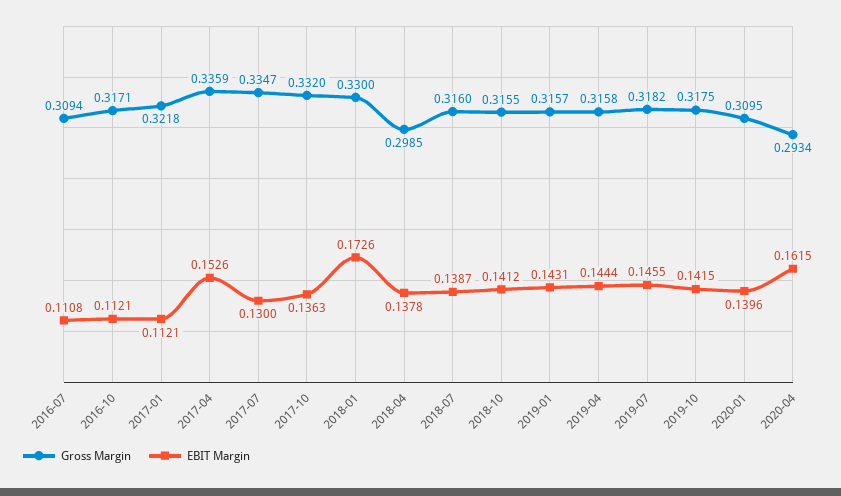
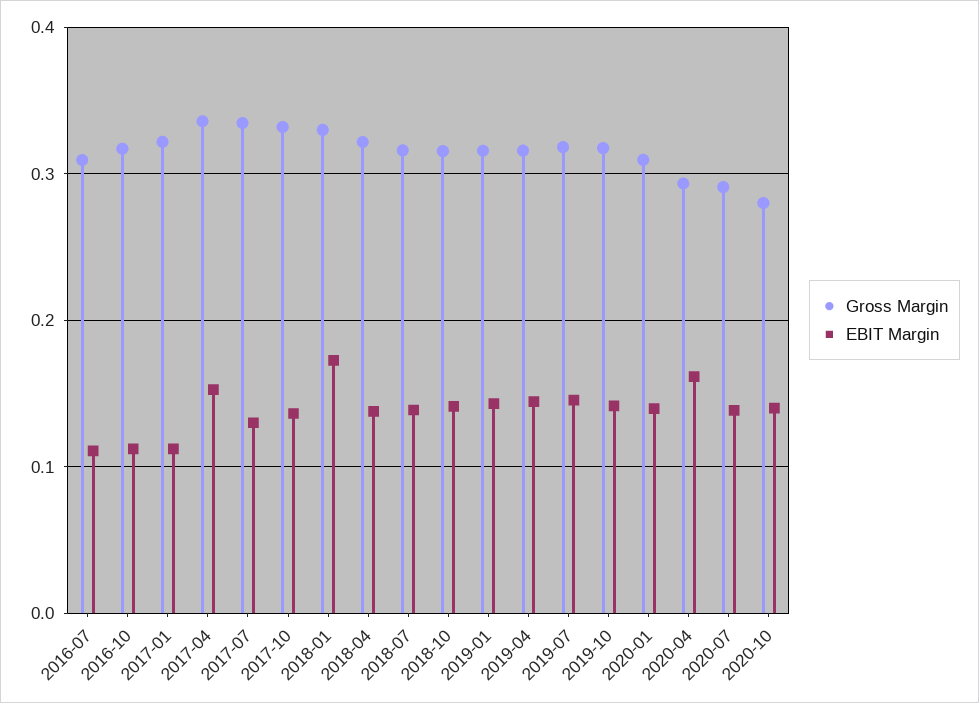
Gross Margin, 2018-04: 0.2985 -> 0.32
Gross Margin, 2020-07: none -> 0.29
EBIT Margin, 2020-07: none -> 0.14
Gross Margin, 2020-10: none -> 0.28
EBIT Margin, 2020-10: none -> 0.14

